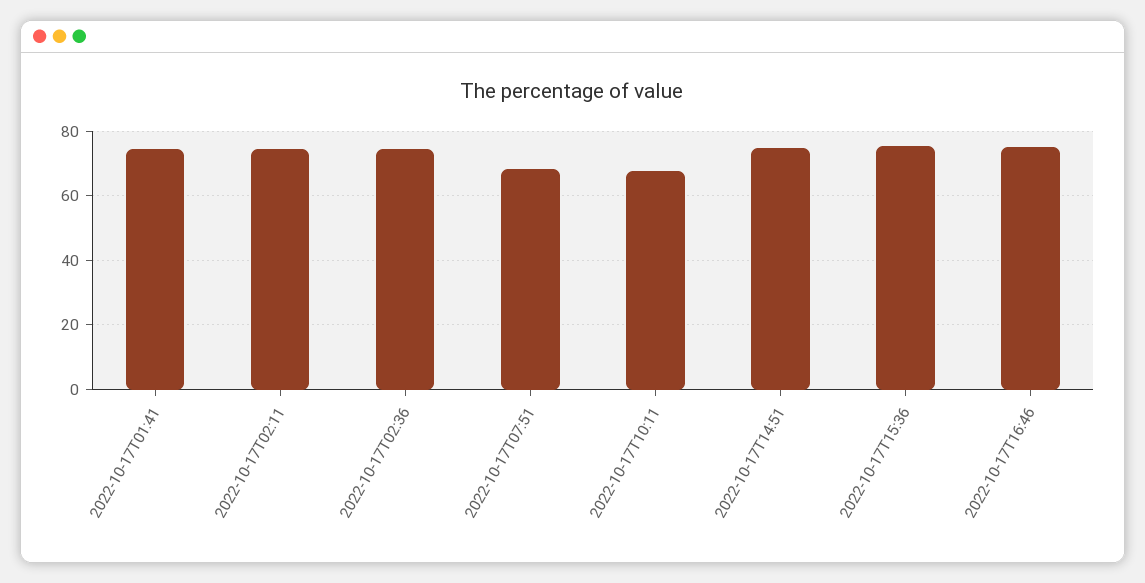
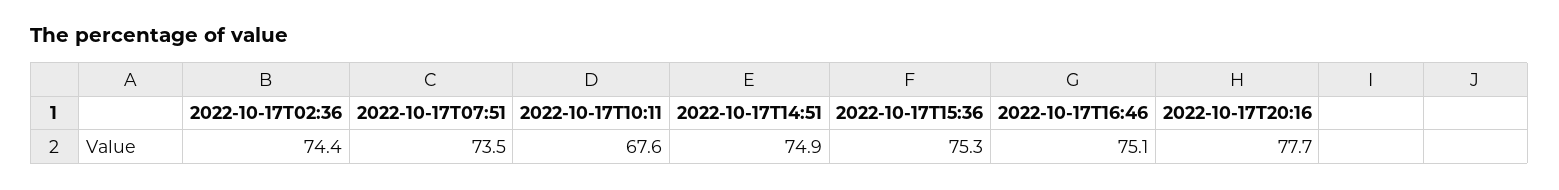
2022-10-17T01:41: 74 -> none
2022-10-17T02:11: 74 -> none
2022-10-17T07:51: 68 -> 73.5
2022-10-17T20:16: none -> 77.7

